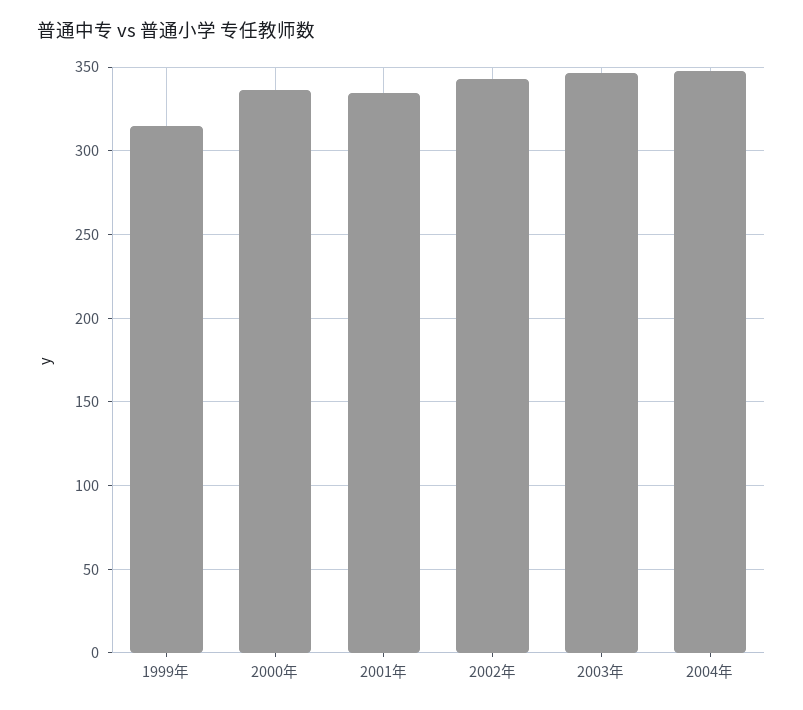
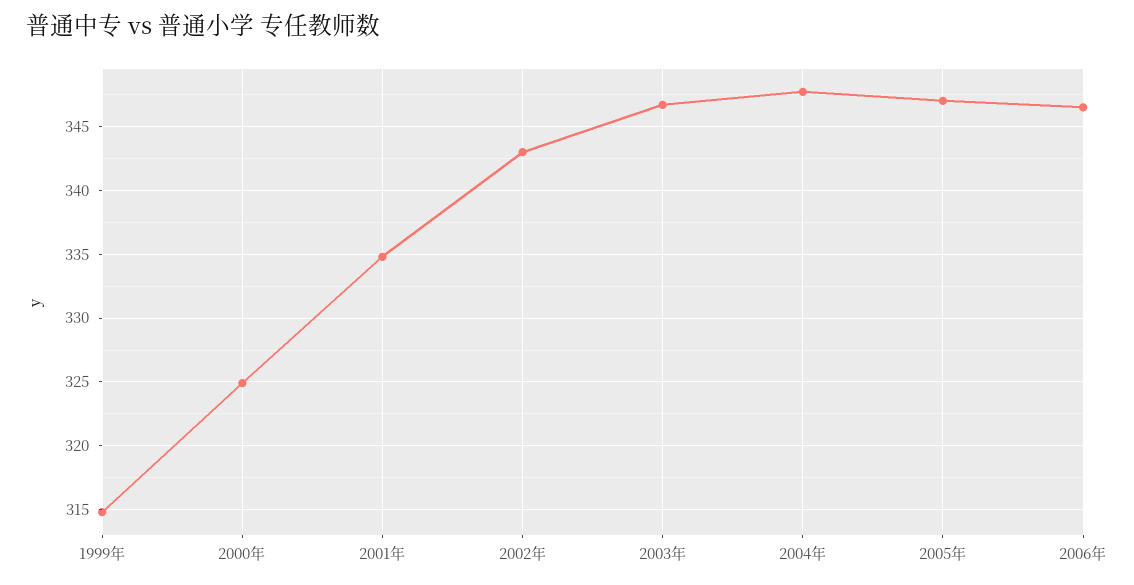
2000年: 335 -> 325
2005年: none -> 347
2006年: none -> 346.5

